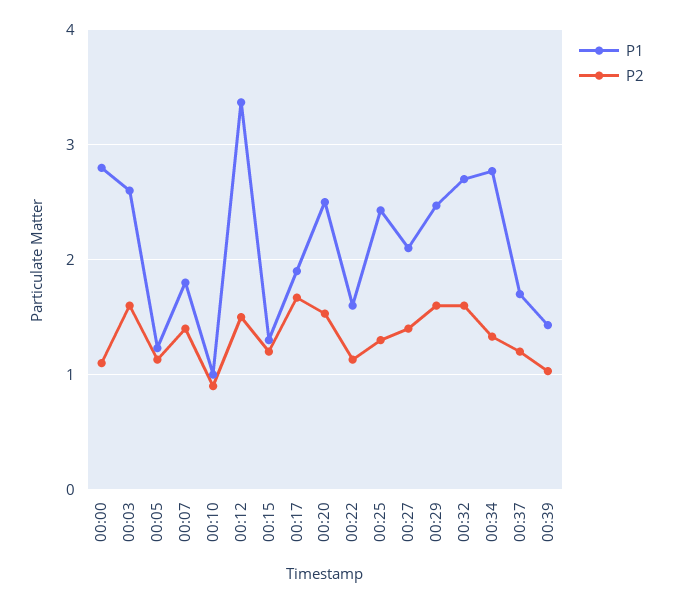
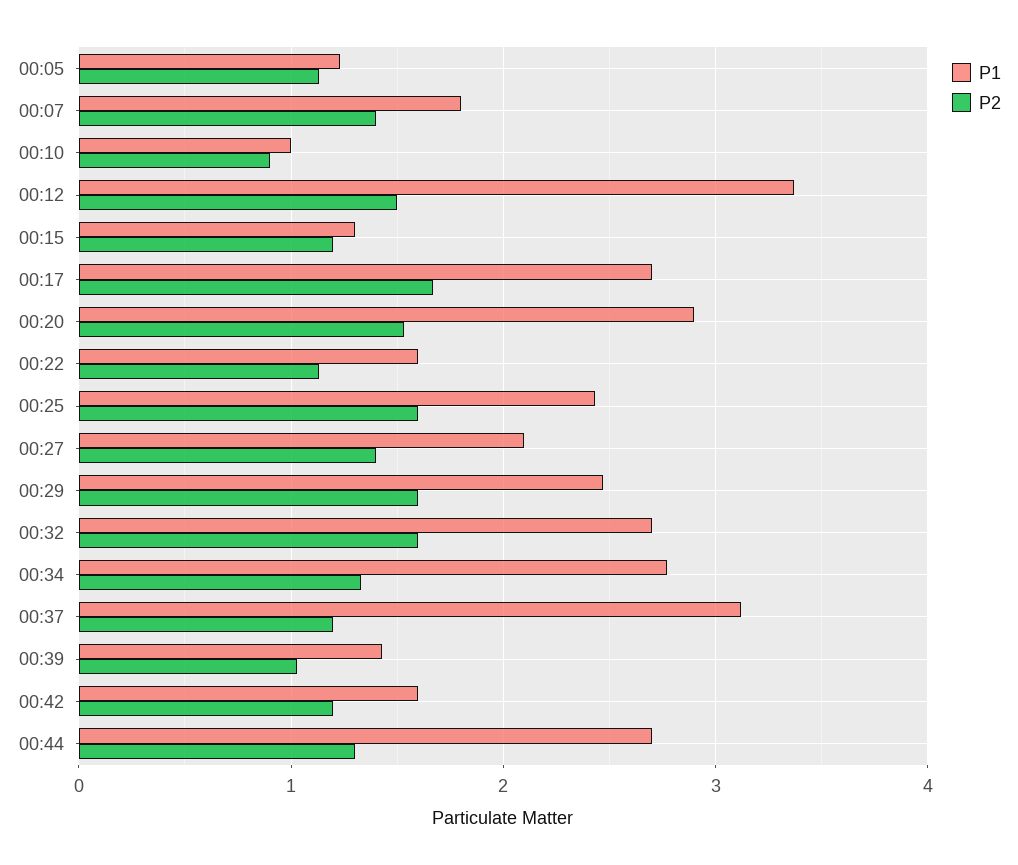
P1, 00:00: 2.8 -> none
P2, 00:00: 1.1 -> none
P1, 00:03: 2.6 -> none
P2, 00:03: 1.6 -> none
P1, 00:17: 1.9 -> 2.7
P1, 00:20: 2.5 -> 2.9
P2, 00:25: 1.3 -> 1.6
P1, 00:37: 1.7 -> 3.1
P1, 00:42: none -> 1.6
P2, 00:42: none -> 1.2
P1, 00:44: none -> 2.7
P2, 00:44: none -> 1.3

